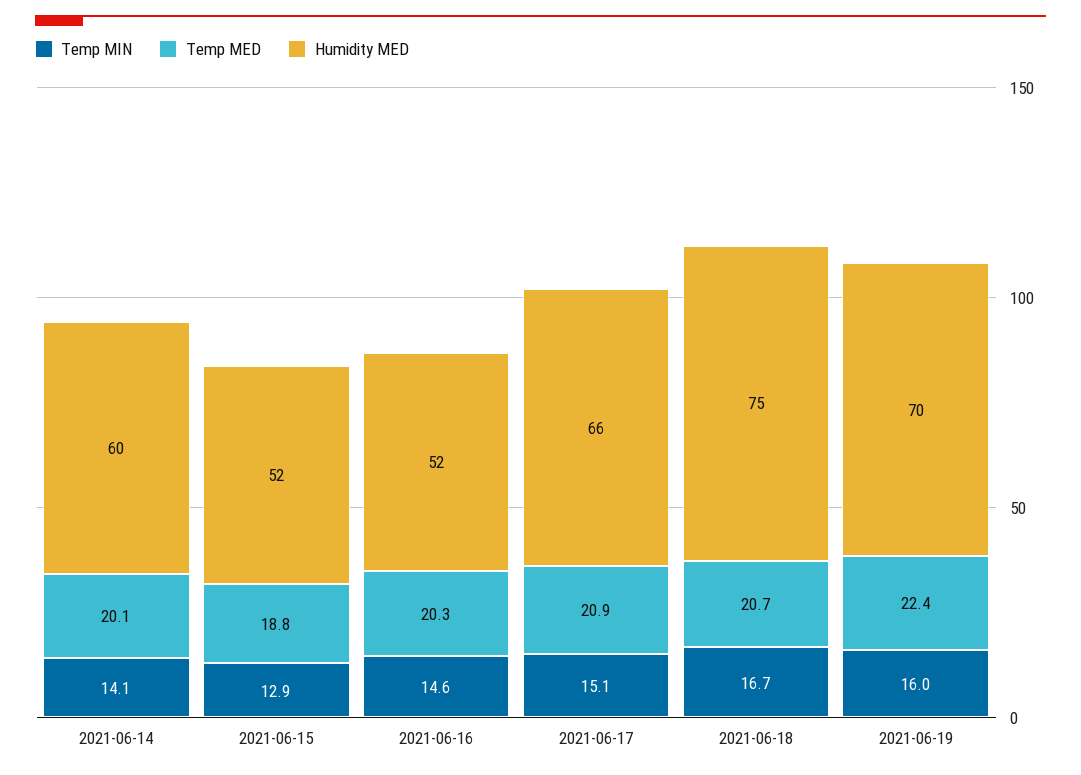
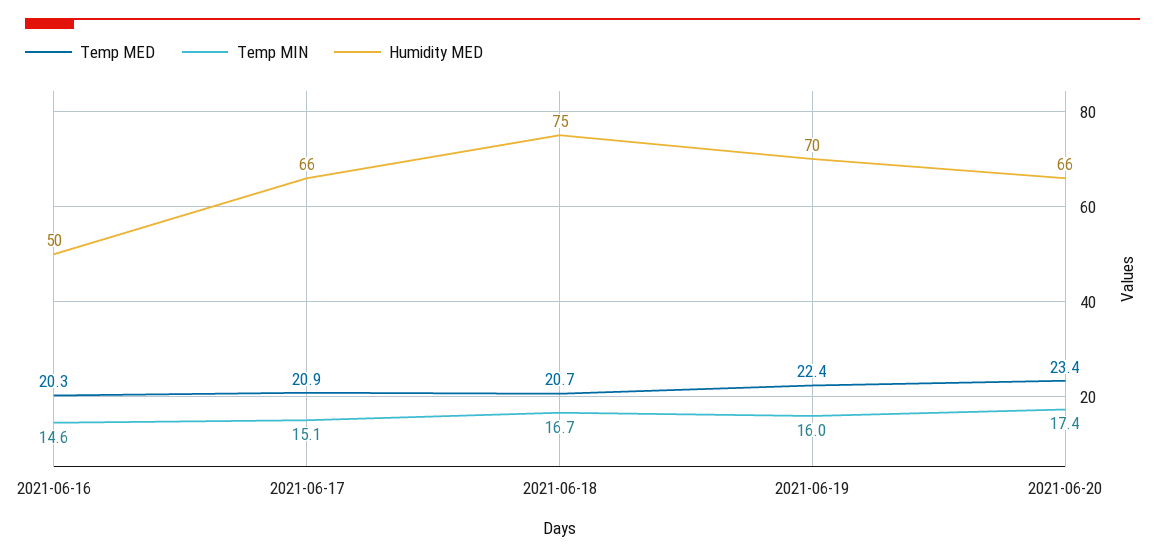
Temp MIN, 2021-06-14: 14.1 -> none
Temp MED, 2021-06-14: 20.1 -> none
Humidity MED, 2021-06-14: 60 -> none
Temp MIN, 2021-06-15: 12.9 -> none
Temp MED, 2021-06-15: 18.8 -> none
Humidity MED, 2021-06-15: 52 -> none
Humidity MED, 2021-06-16: 52 -> 50
Temp MED, 2021-06-20: none -> 23.4
Temp MIN, 2021-06-20: none -> 17.4
Humidity MED, 2021-06-20: none -> 66

